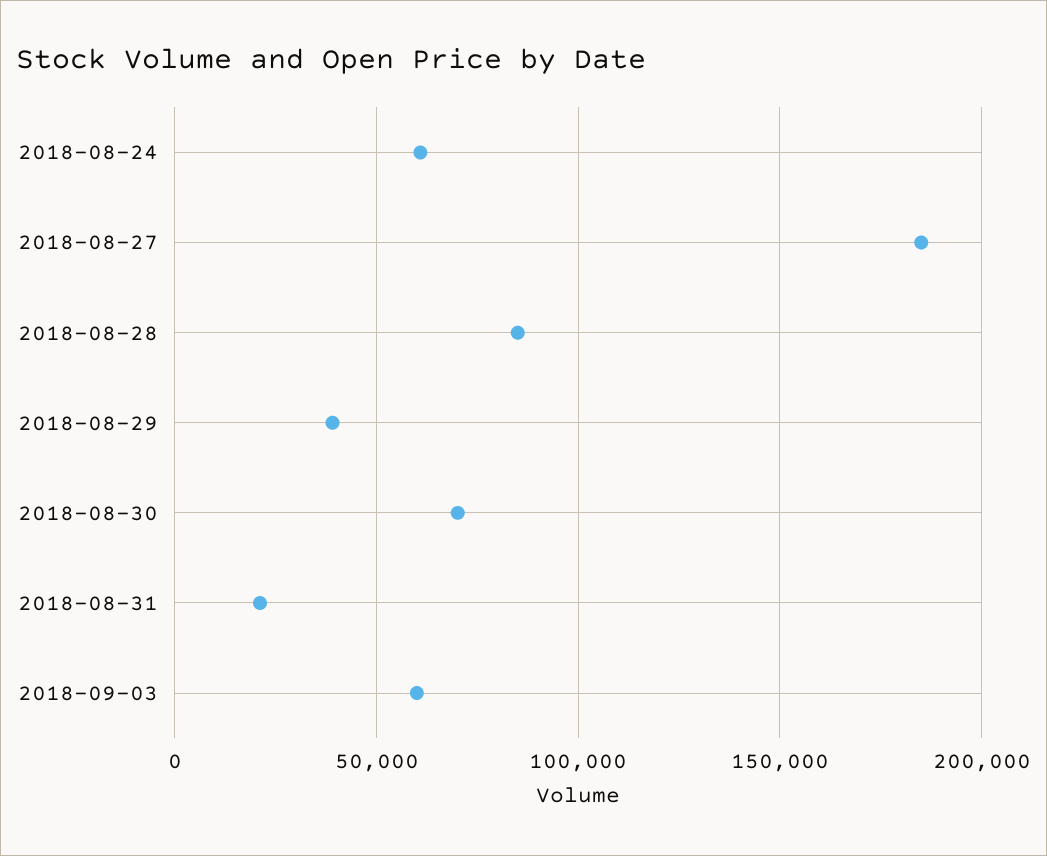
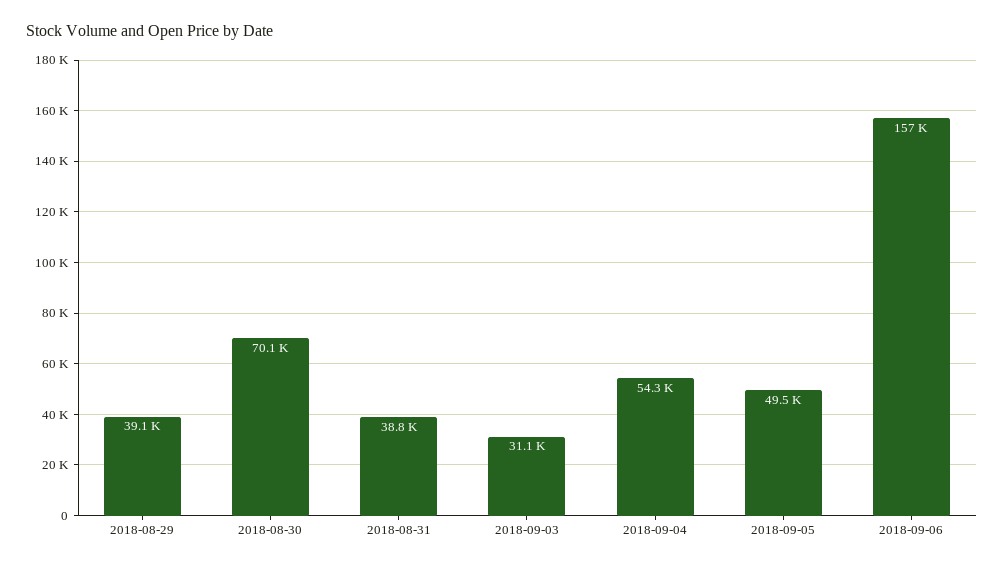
2018-08-24: 60000 -> none
2018-08-27: 185000 -> none
2018-08-28: 85000 -> none
2018-08-31: 20000 -> 38800
2018-09-03: 60000 -> 31100
2018-09-04: none -> 54300
2018-09-05: none -> 49500
2018-09-06: none -> 157000

